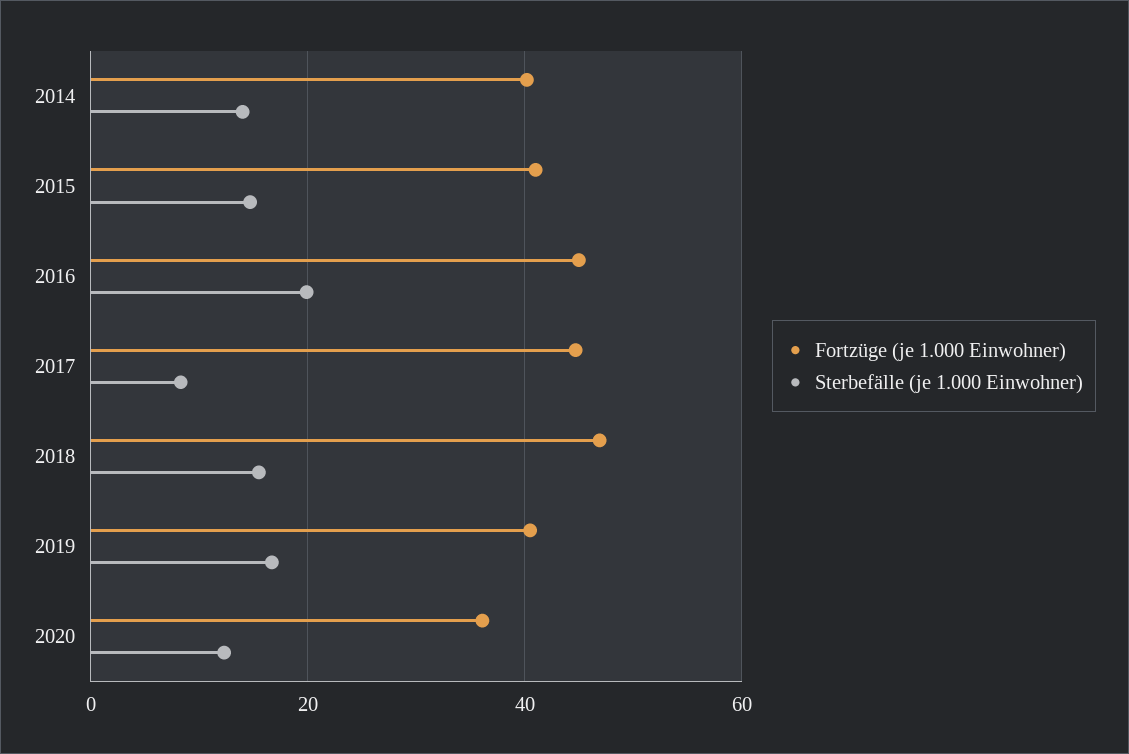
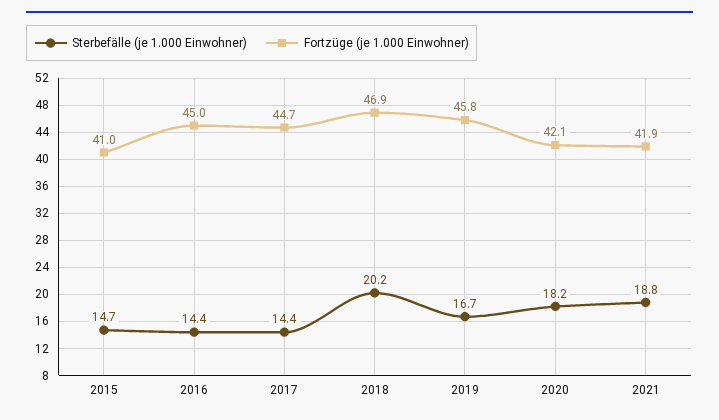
Fortzüge (je 1.000 Einwohner), 2014: 40 -> none
Sterbefälle (je 1.000 Einwohner), 2014: 14 -> none
Sterbefälle (je 1.000 Einwohner), 2016: 20 -> 14.4
Sterbefälle (je 1.000 Einwohner), 2017: 8 -> 14.4
Sterbefälle (je 1.000 Einwohner), 2018: 16 -> 20.2
Fortzüge (je 1.000 Einwohner), 2019: 40 -> 45.8
Fortzüge (je 1.000 Einwohner), 2020: 36 -> 42.1
Sterbefälle (je 1.000 Einwohner), 2020: 12 -> 18.2
Sterbefälle (je 1.000 Einwohner), 2021: none -> 18.8
Fortzüge (je 1.000 Einwohner), 2021: none -> 41.9

